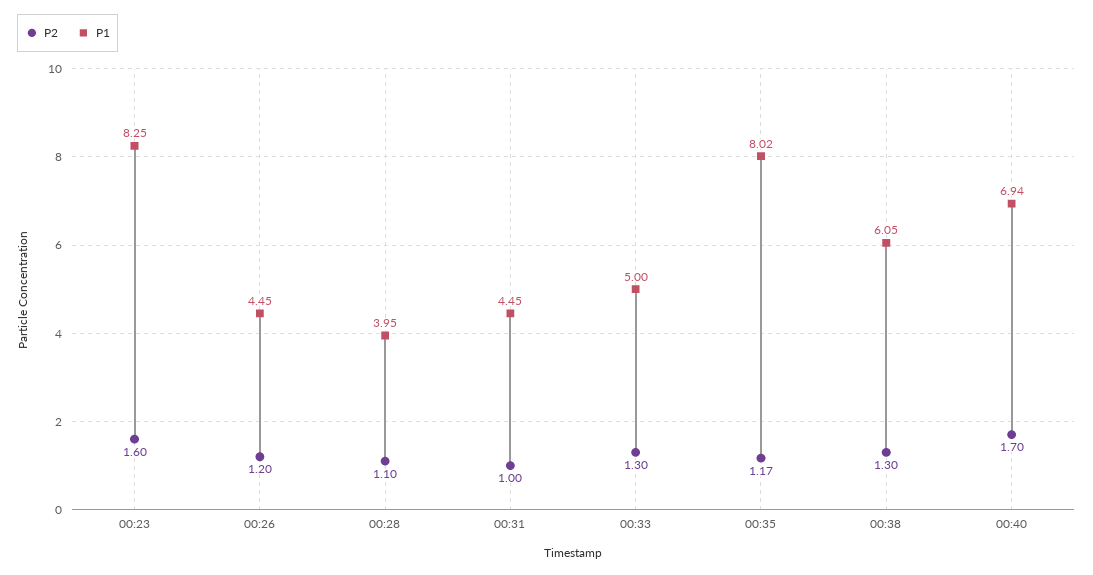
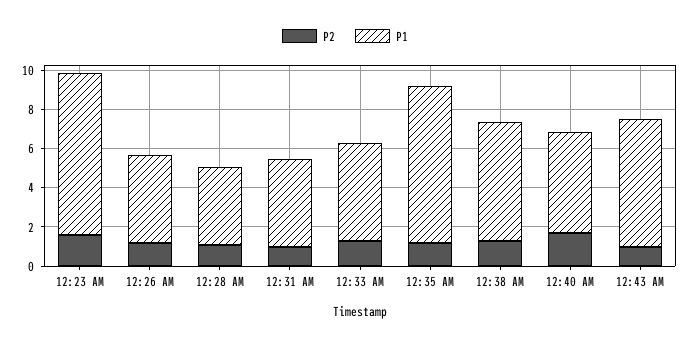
P1, 00:40: 6.94 -> 5
P2, 12:43 AM: none -> 1
P1, 12:43 AM: none -> 6.5

